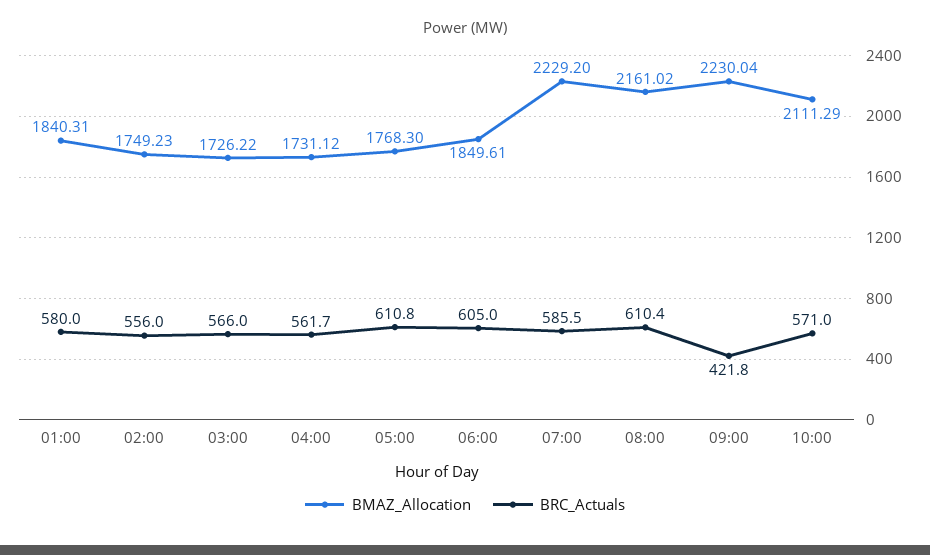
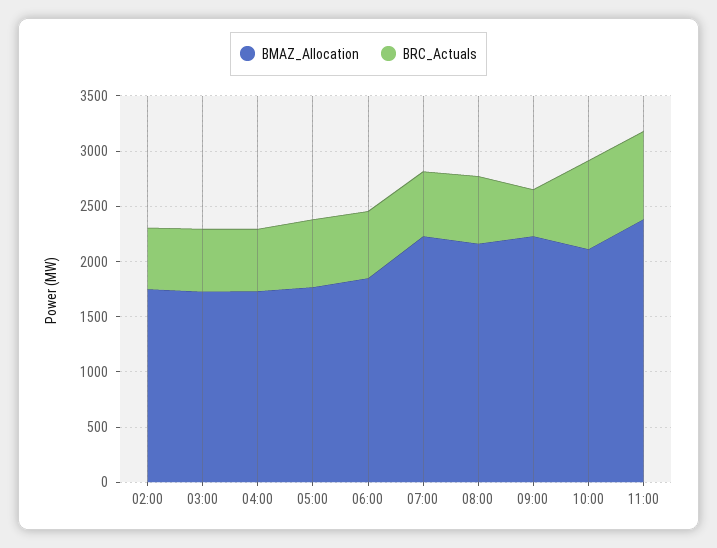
BMAZ_Allocation, 01:00: 1840.31 -> none
BRC_Actuals, 01:00: 580 -> none
BRC_Actuals, 10:00: 571 -> 800
BMAZ_Allocation, 11:00: none -> 2400
BRC_Actuals, 11:00: none -> 800

